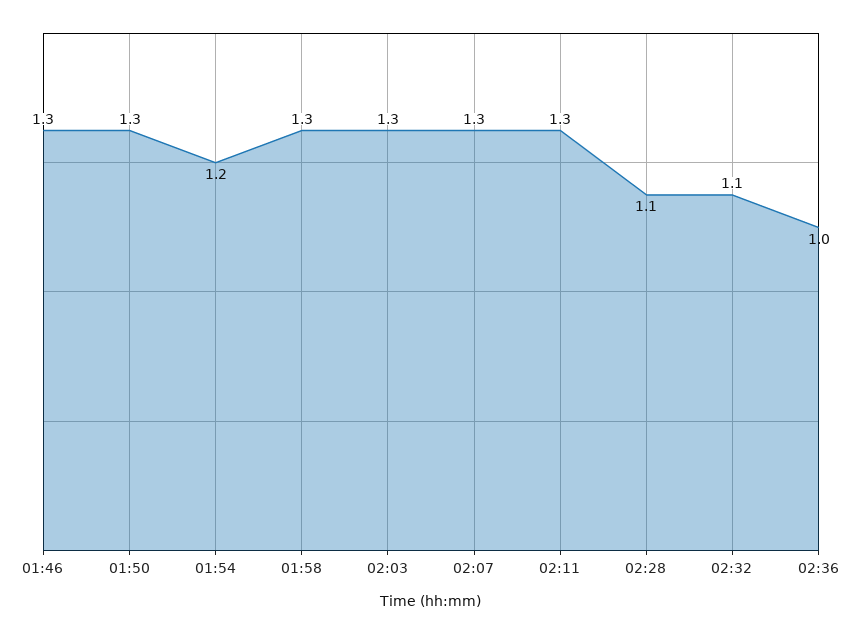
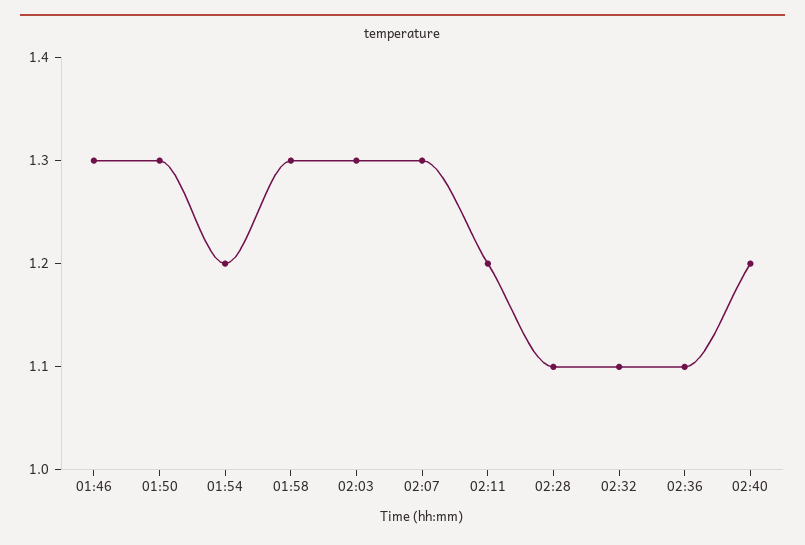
02:11: 1.3 -> 1.2
02:36: 1 -> 1.1
02:40: none -> 1.2

